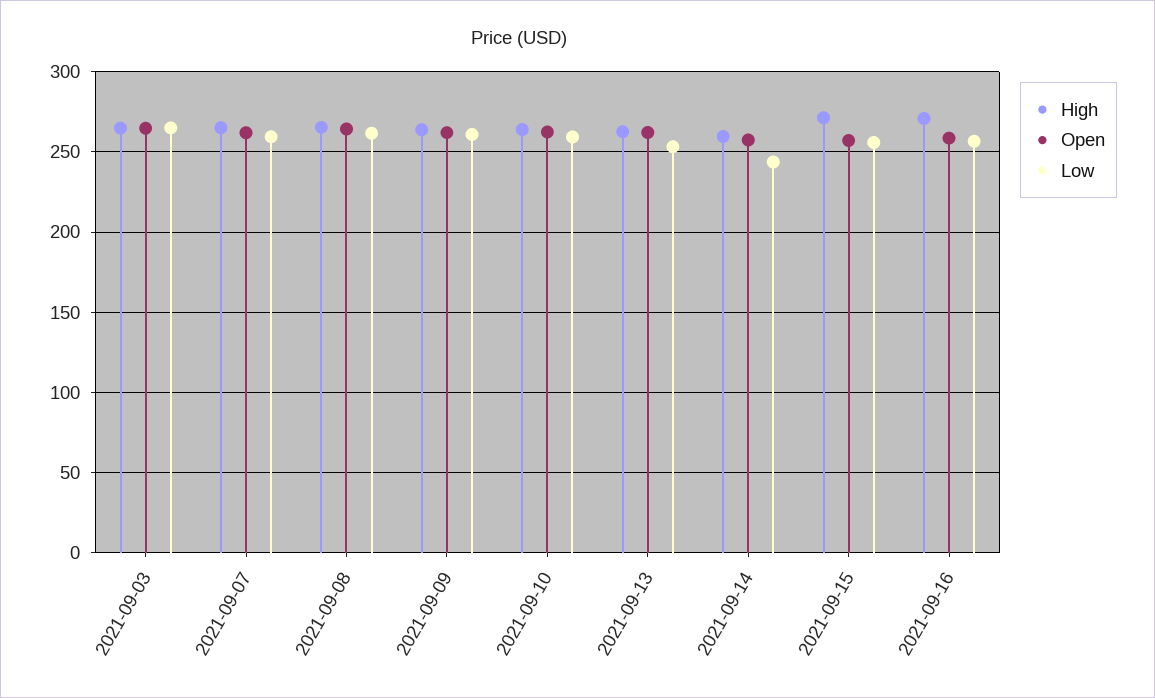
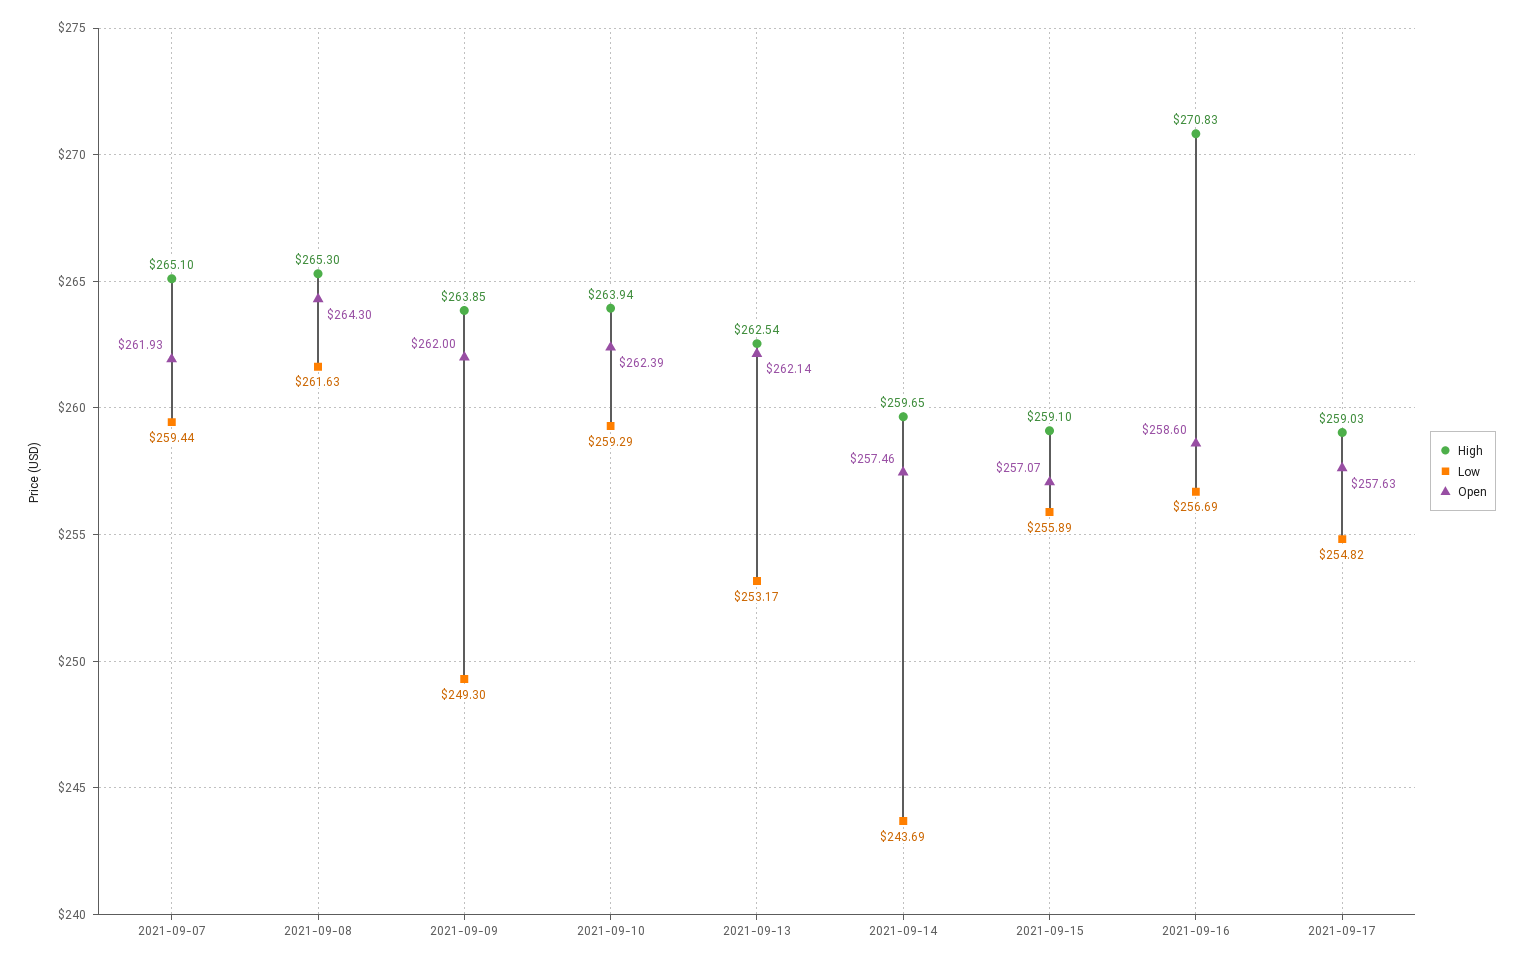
High, 2021-09-03: 265 -> none
Open, 2021-09-03: 265 -> none
Low, 2021-09-03: 265 -> none
Low, 2021-09-09: 260 -> 249.3
High, 2021-09-15: 270 -> 259.1
High, 2021-09-17: none -> 259.03
Low, 2021-09-17: none -> 254.82
Open, 2021-09-17: none -> 257.63

